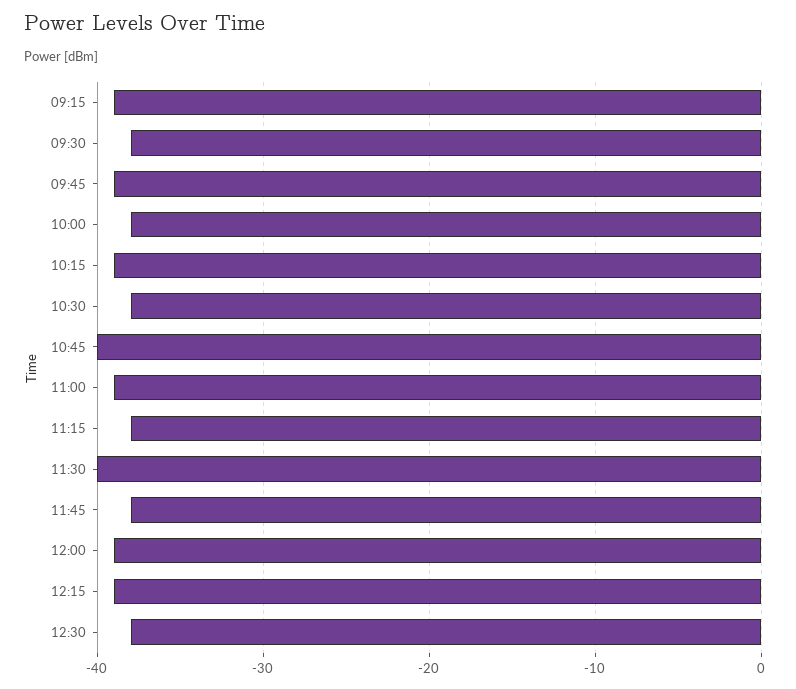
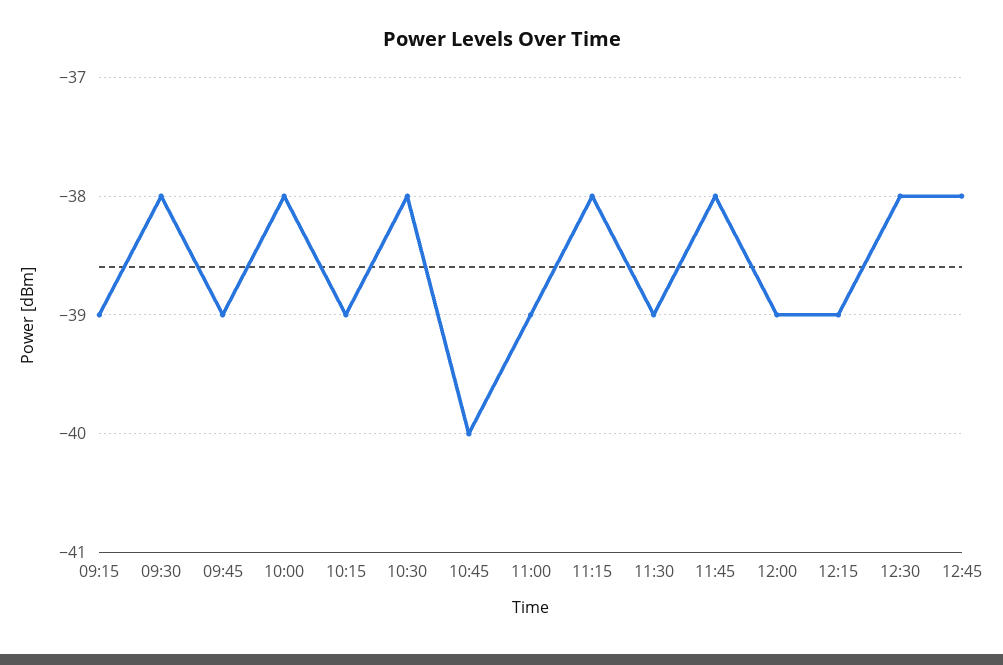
11:30: -40 -> -39
12:45: none -> -38

